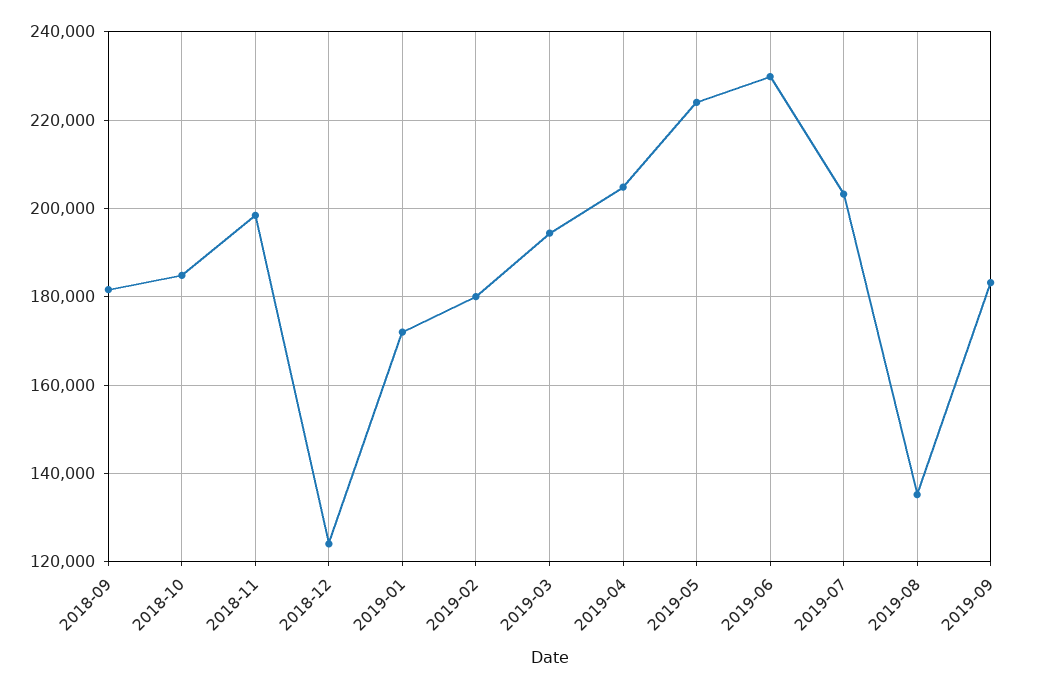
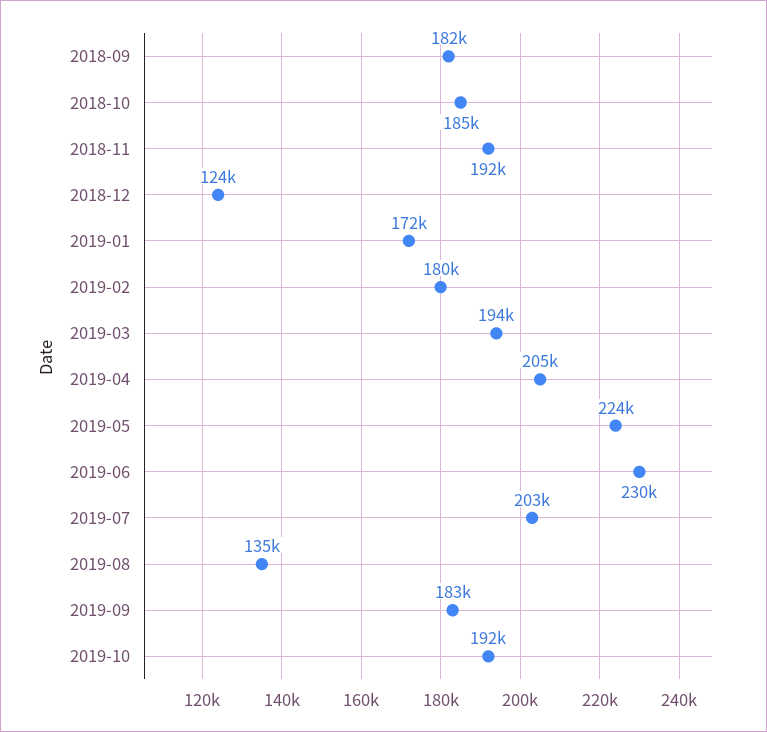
2018-11: 198000 -> 192000
2019-10: none -> 192000

